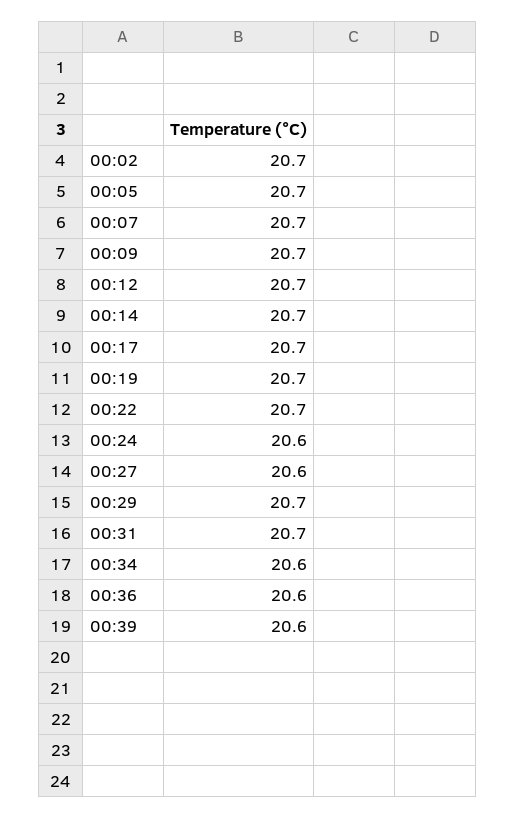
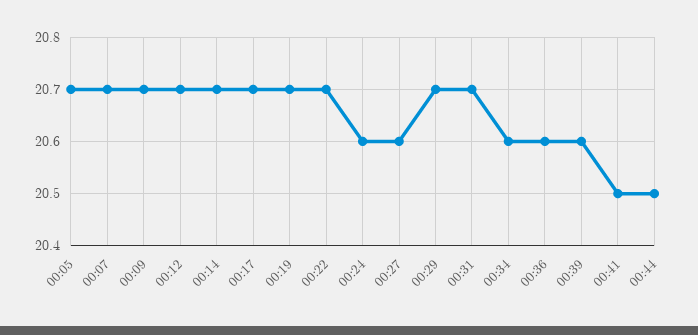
00:02: 20.7 -> none
00:41: none -> 20.5
00:44: none -> 20.5

